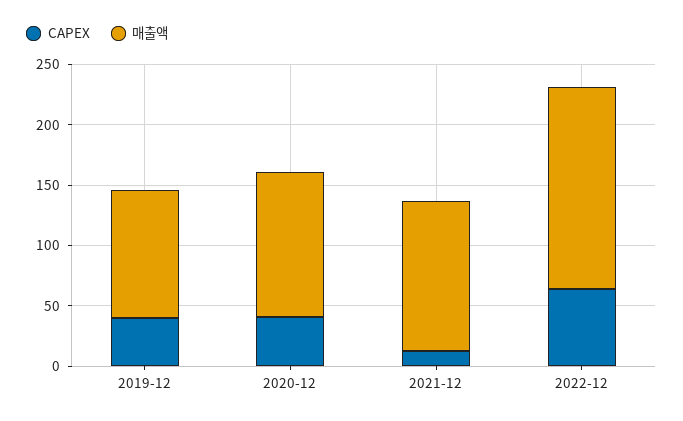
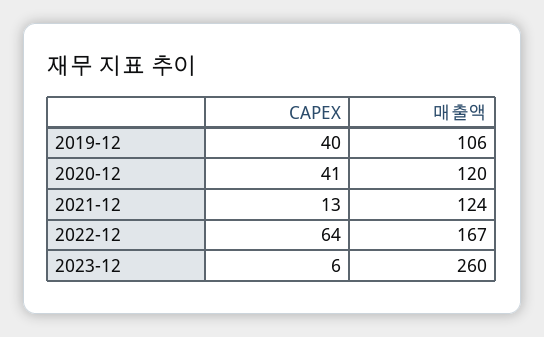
CAPEX, 2023-12: none -> 6
매출액, 2023-12: none -> 260

